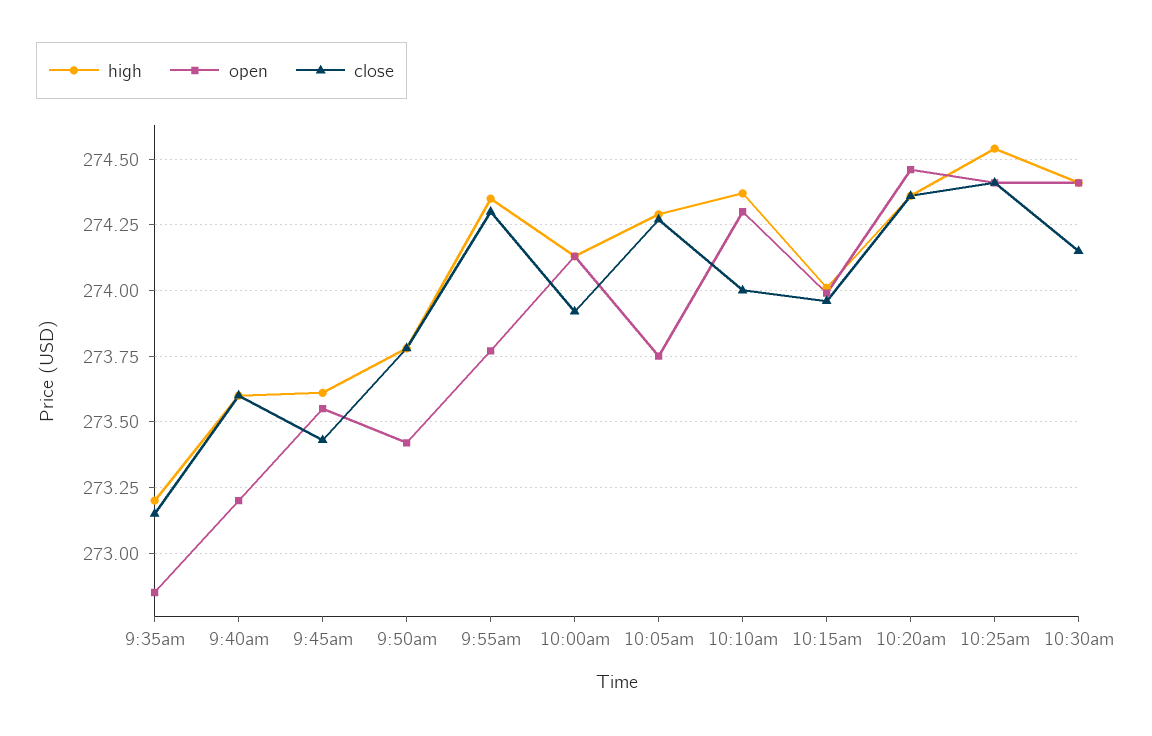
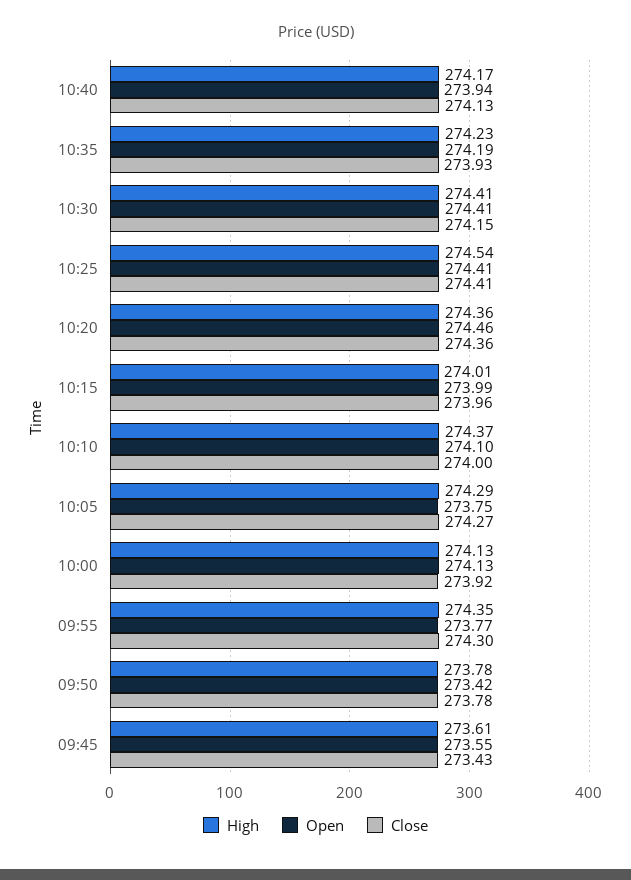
high, 9:35am: 273.2 -> none
open, 9:35am: 272.85 -> none
close, 9:35am: 273.15 -> none
high, 9:40am: 273.6 -> none
open, 9:40am: 273.2 -> none
close, 9:40am: 273.6 -> none
open, 10:10am: 274.3 -> 274.1
high, 10:40: none -> 274.17
open, 10:40: none -> 273.94
close, 10:40: none -> 274.13
high, 10:35: none -> 274.23
open, 10:35: none -> 274.19
close, 10:35: none -> 273.93

